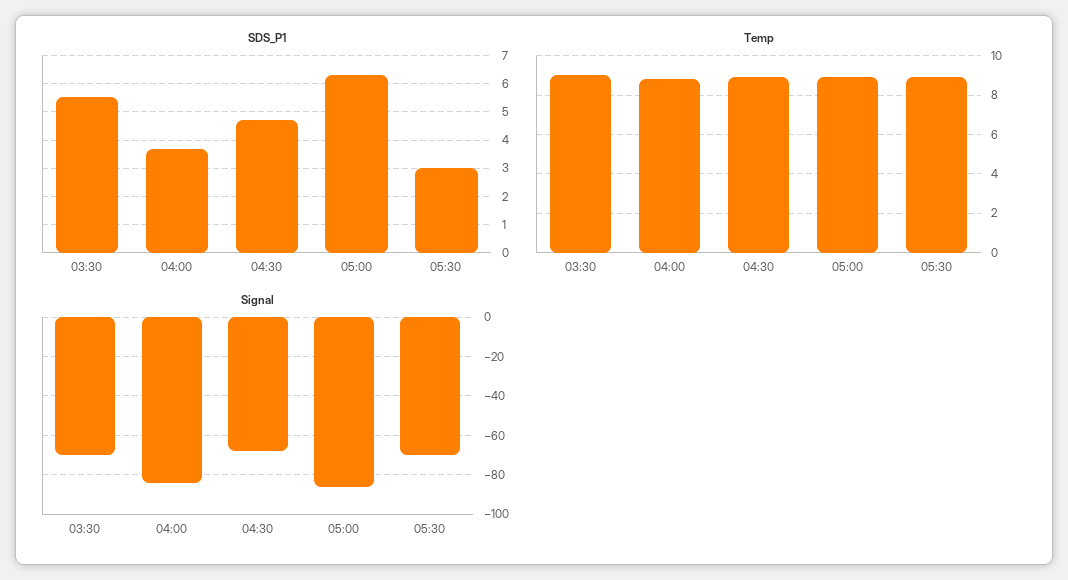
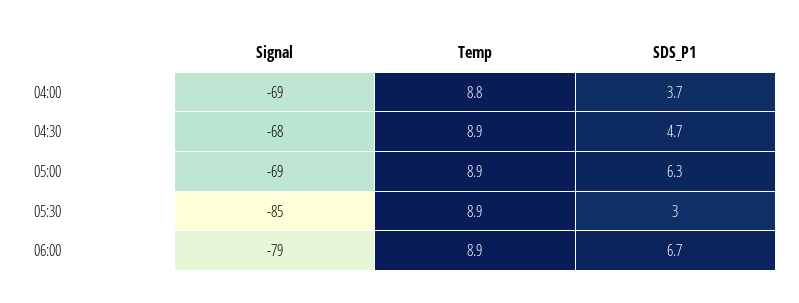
SDS_P1, 03:30: 5.5 -> none
Temp, 03:30: 9 -> none
Signal, 03:30: -70 -> none
Signal, 04:00: -85 -> -69
Signal, 05:00: -85 -> -69
Signal, 05:30: -70 -> -85
Signal, 06:00: none -> -79
Temp, 06:00: none -> 8.9
SDS_P1, 06:00: none -> 6.7

